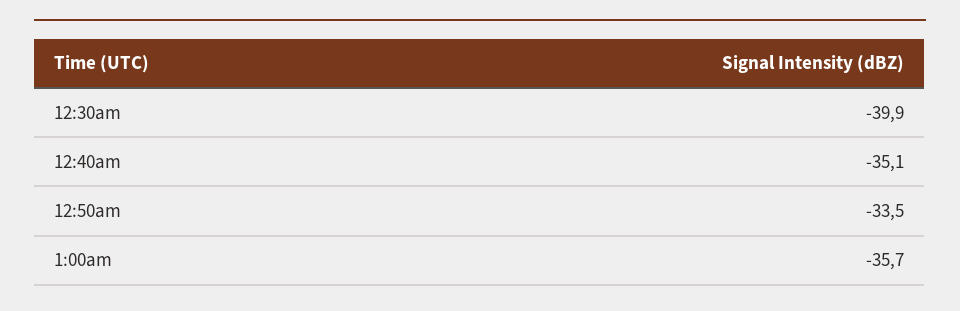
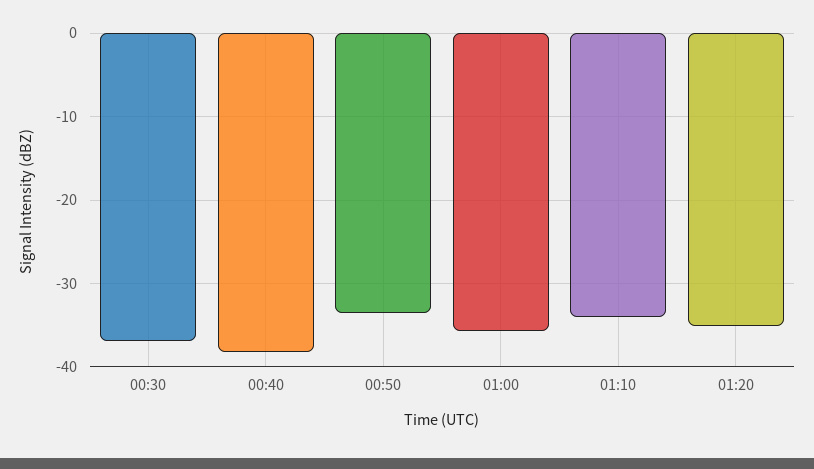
12:30am: -39.9 -> -37
12:40am: -35.1 -> -38
01:10: none -> -34
01:20: none -> -35

